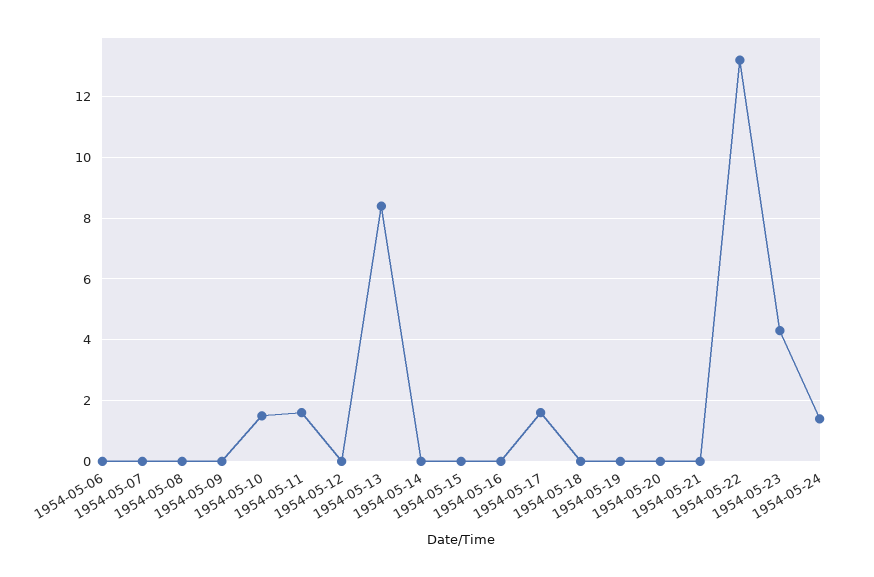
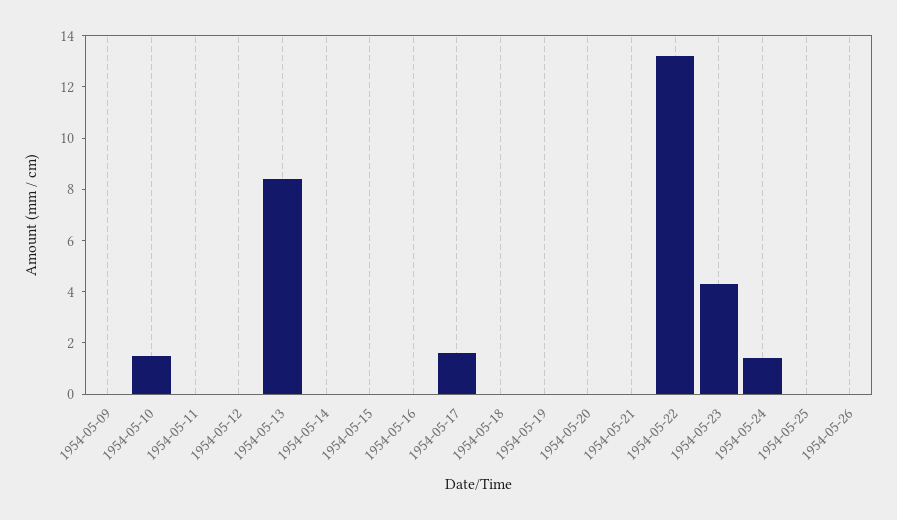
1954-05-06: 0 -> none
1954-05-07: 0 -> none
1954-05-08: 0 -> none
1954-05-11: 1.5 -> 0
1954-05-25: none -> 0
1954-05-26: none -> 0

